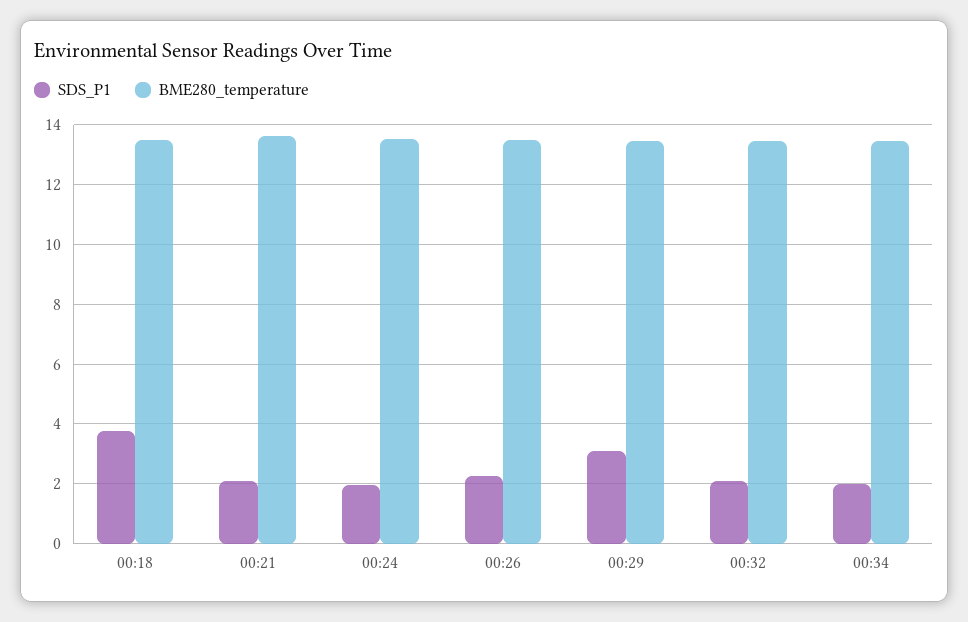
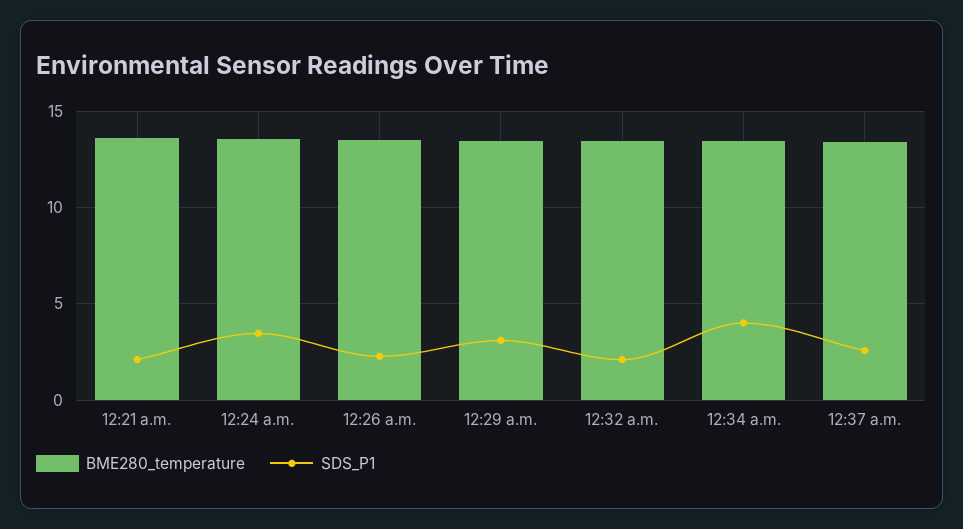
SDS_P1, 00:18: 3.75 -> none
BME280_temperature, 00:18: 13.5 -> none
SDS_P1, 00:24: 2 -> 3.5
SDS_P1, 00:34: 2 -> 4
BME280_temperature, 12:37 a.m.: none -> 13.5
SDS_P1, 12:37 a.m.: none -> 2.5

